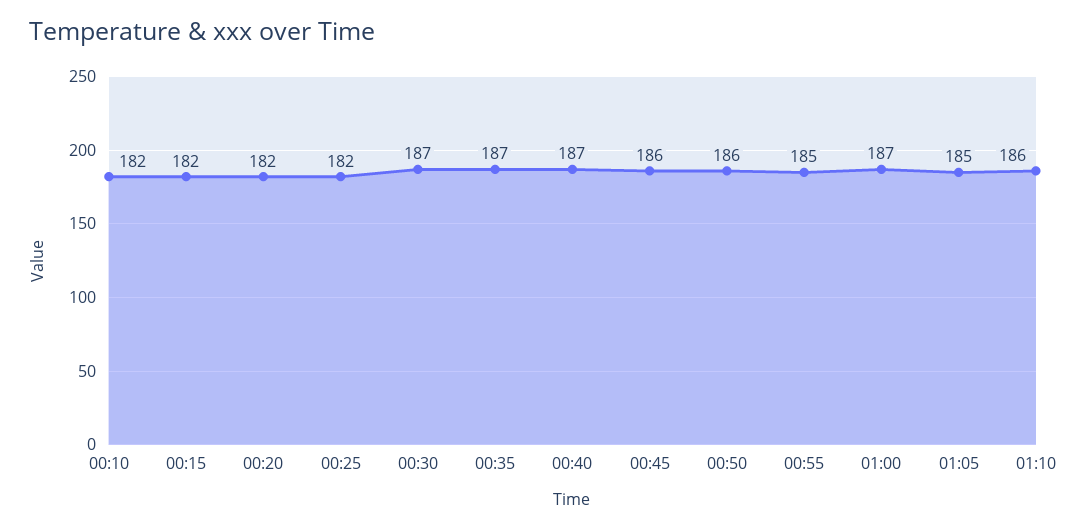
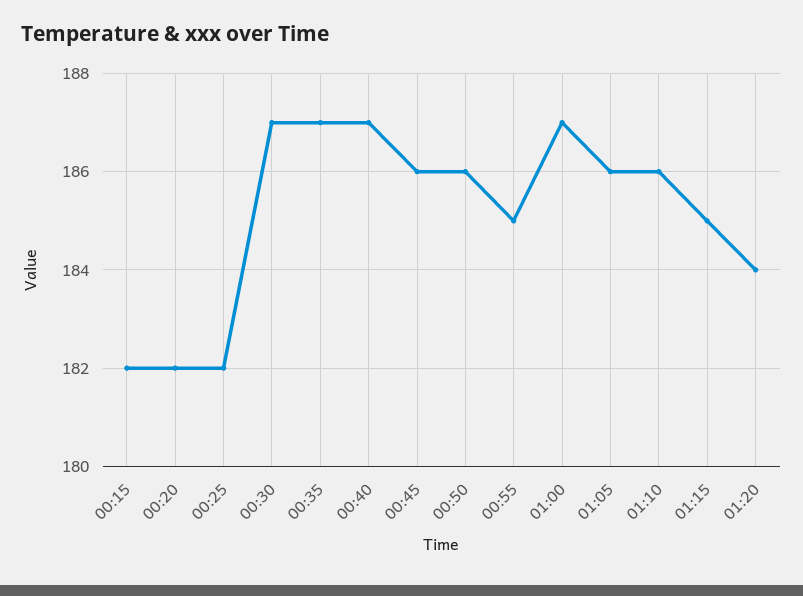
00:10: 182 -> none
01:05: 185 -> 186
01:15: none -> 185
01:20: none -> 184

